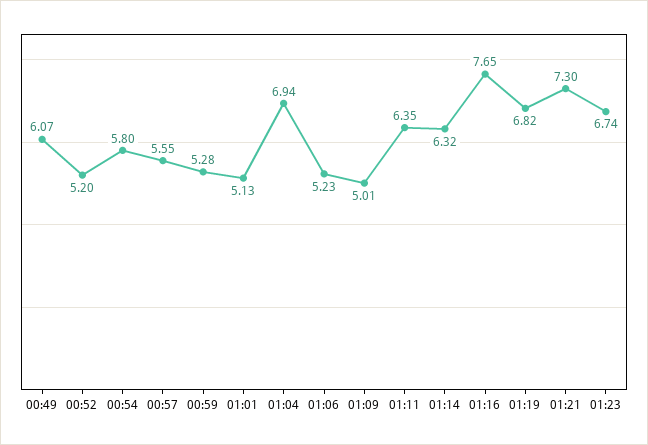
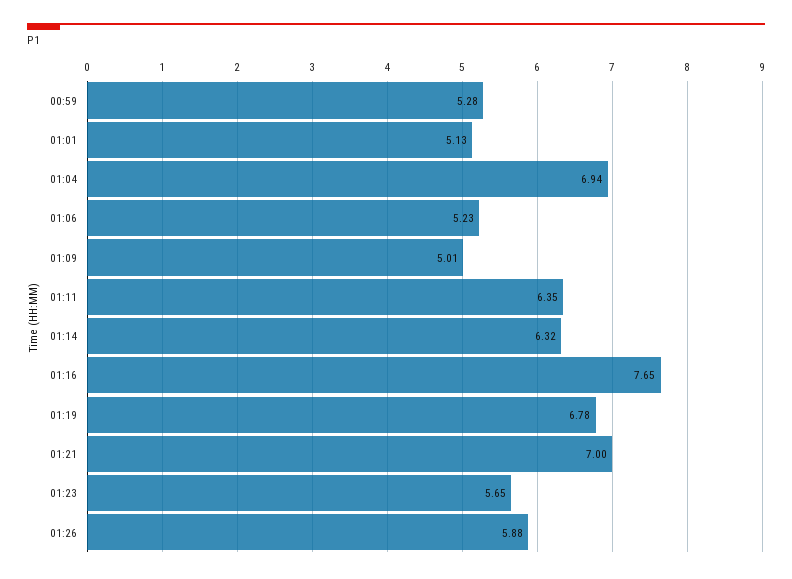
00:49: 6.07 -> none
00:52: 5.2 -> none
00:54: 5.8 -> none
00:57: 5.55 -> none
01:19: 6.82 -> 6.78
01:21: 7.3 -> 7
01:23: 6.74 -> 5.65
01:26: none -> 5.88

